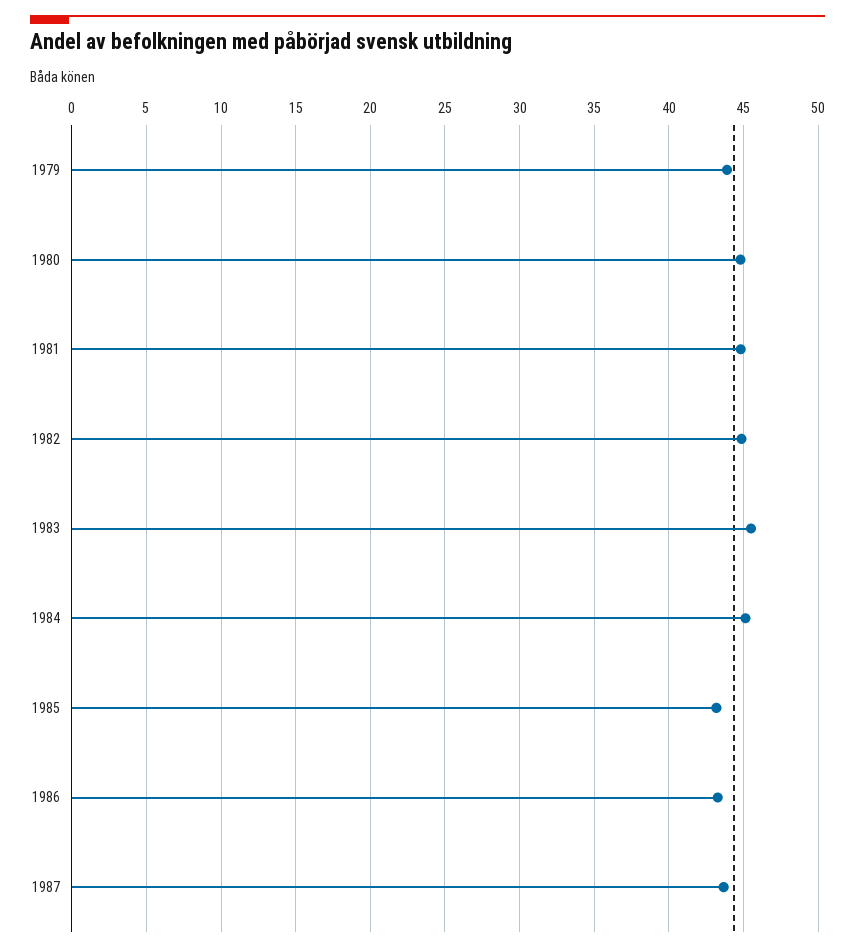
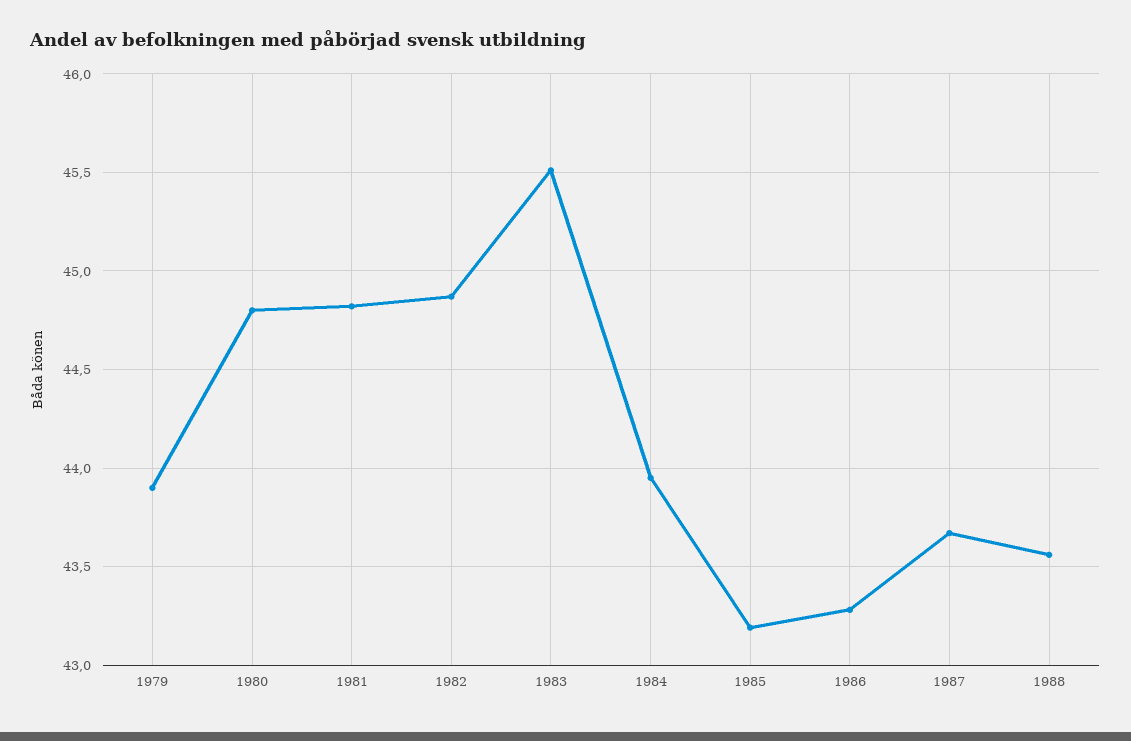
1984: 45 -> 43.95
1988: none -> 43.55

